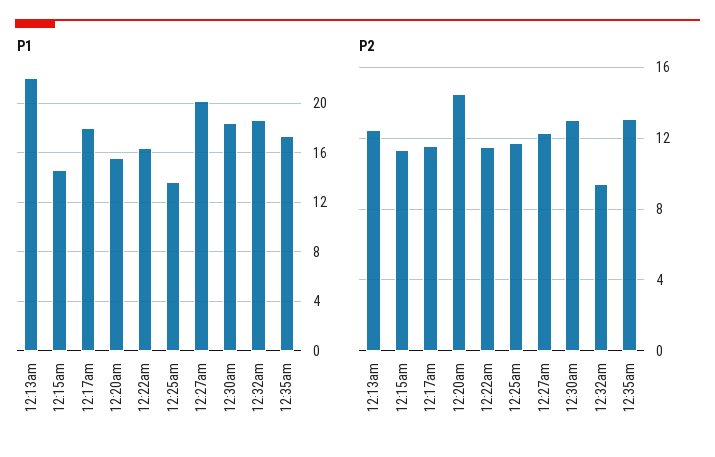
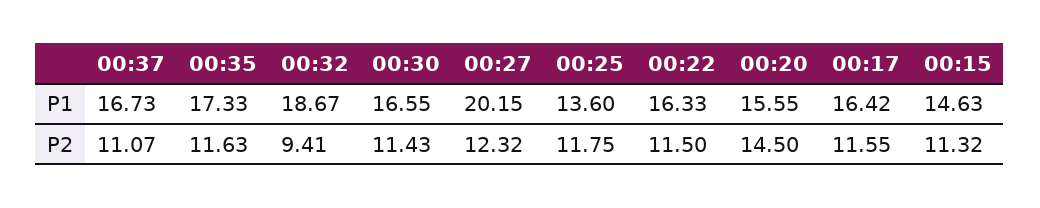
P1, 12:13am: 22 -> none
P1, 12:17am: 18 -> 16.42
P1, 12:30am: 18.5 -> 16.55
P2, 12:13am: 12.5 -> none
P2, 12:30am: 13 -> 11.43
P2, 12:35am: 13 -> 11.63
P1, 00:37: none -> 16.73
P2, 00:37: none -> 11.07

